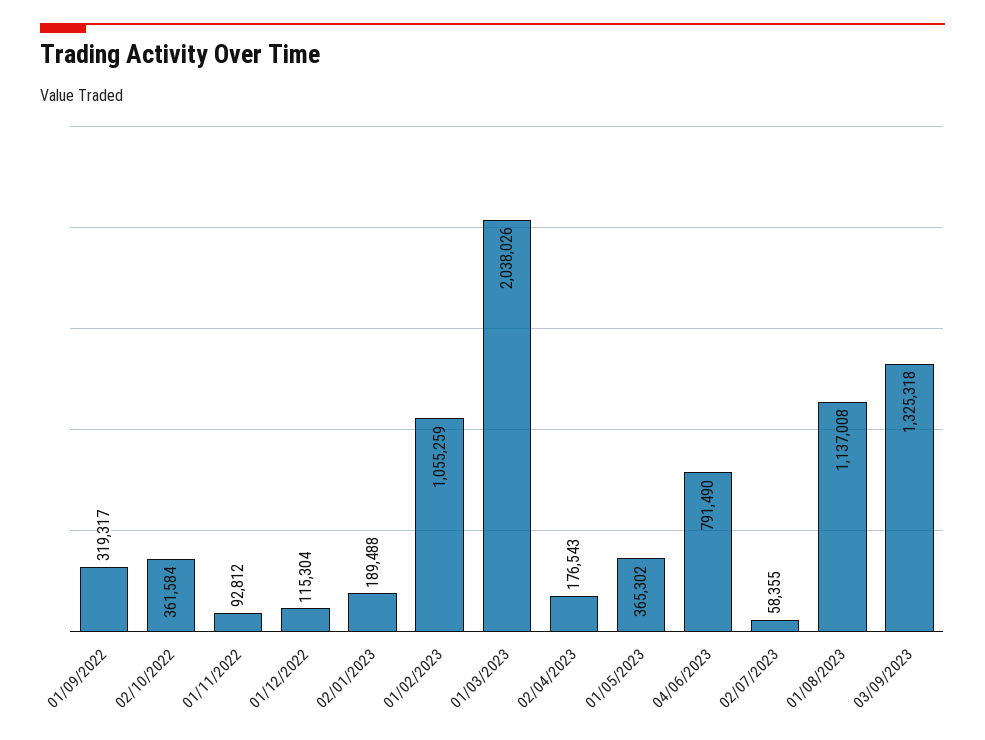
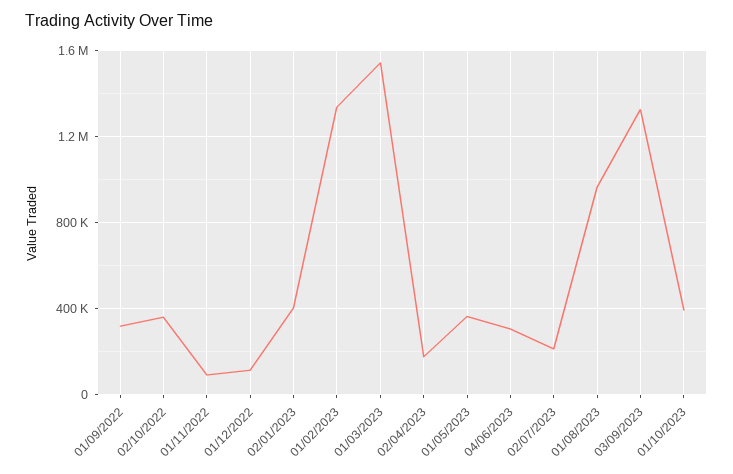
02/01/2023: 189488 -> 400000
01/02/2023: 1055259 -> 1350000
01/03/2023: 2038026 -> 1550000
04/06/2023: 791490 -> 300000
02/07/2023: 58355 -> 200000
01/08/2023: 1137008 -> 950000
01/10/2023: none -> 400000

